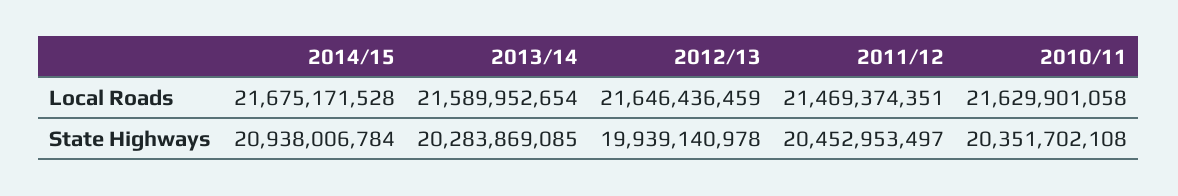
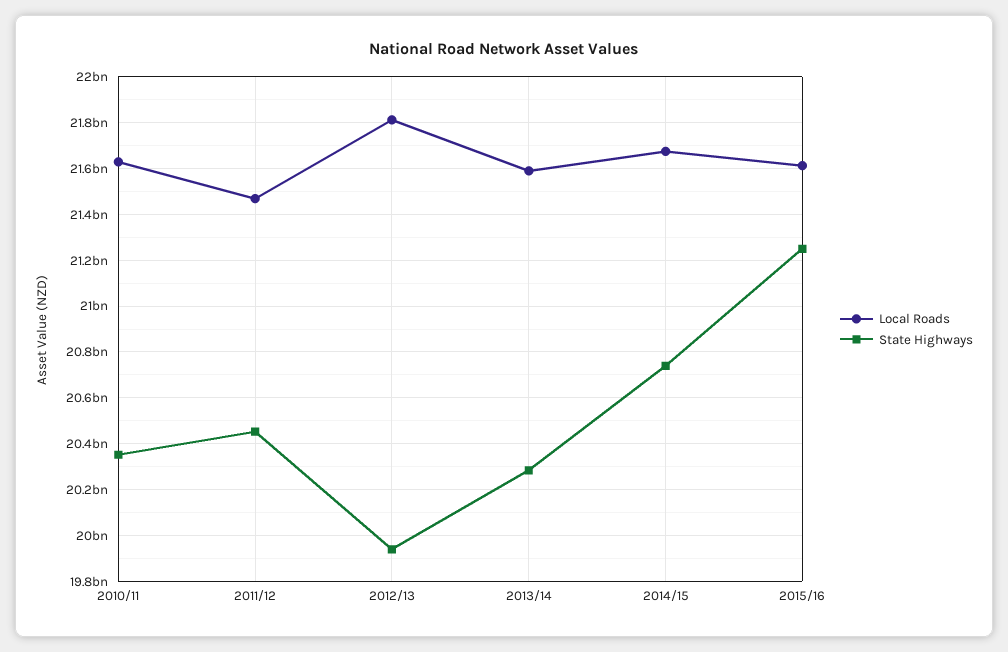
Local Roads, 2012/13: 21646436459 -> 21800000000
State Highways, 2014/15: 20938006784 -> 20750000000
Local Roads, 2015/16: none -> 21600000000
State Highways, 2015/16: none -> 21250000000

